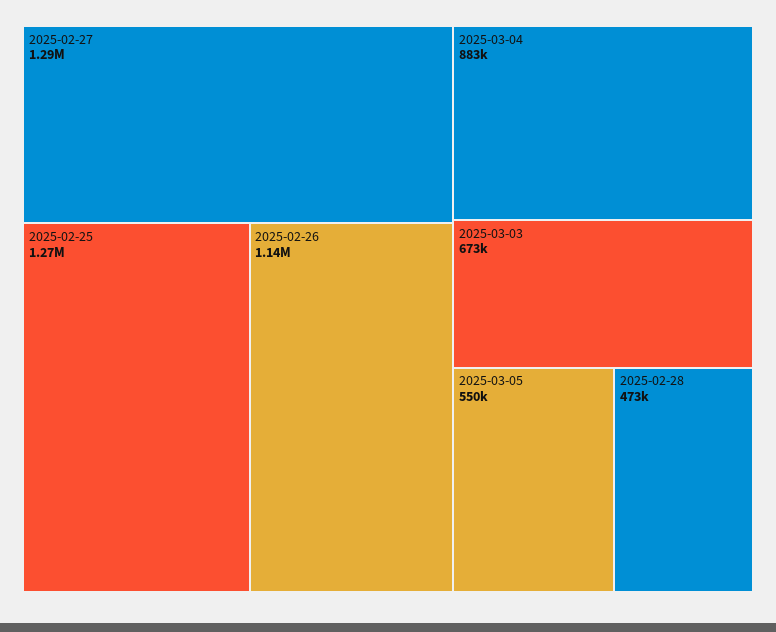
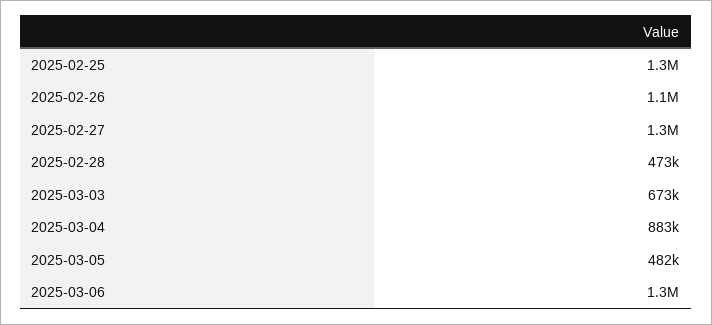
2025-03-05: 550000 -> 482000
2025-03-06: none -> 1300000

